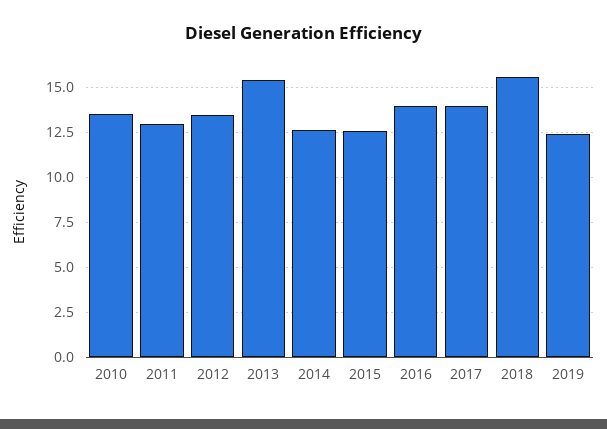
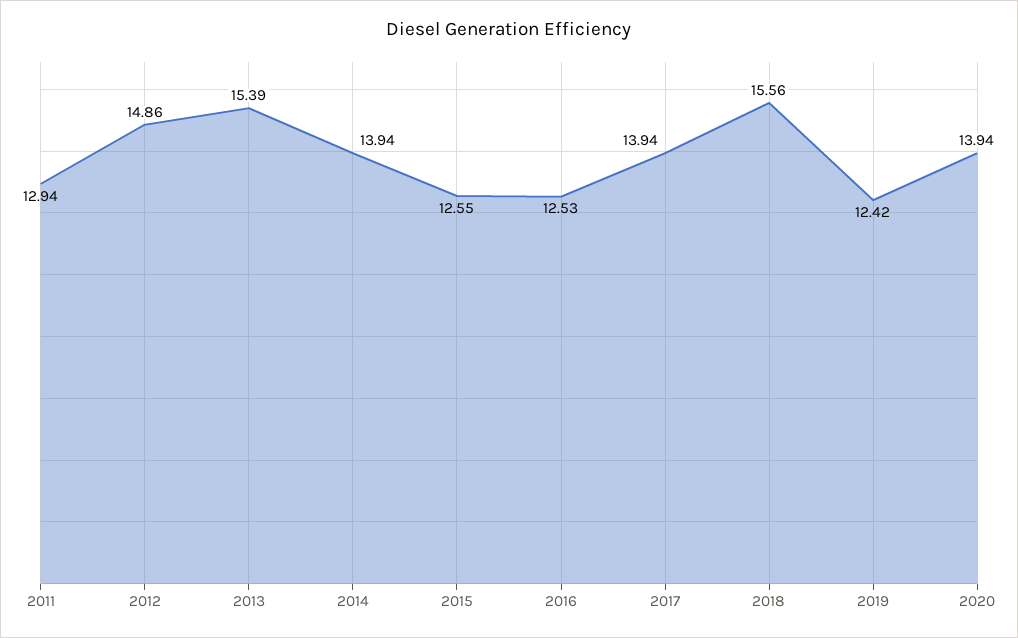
2010: 13.5 -> none
2012: 13.5 -> 14.86
2014: 12.5 -> 13.94
2016: 14 -> 12.53
2020: none -> 13.94

